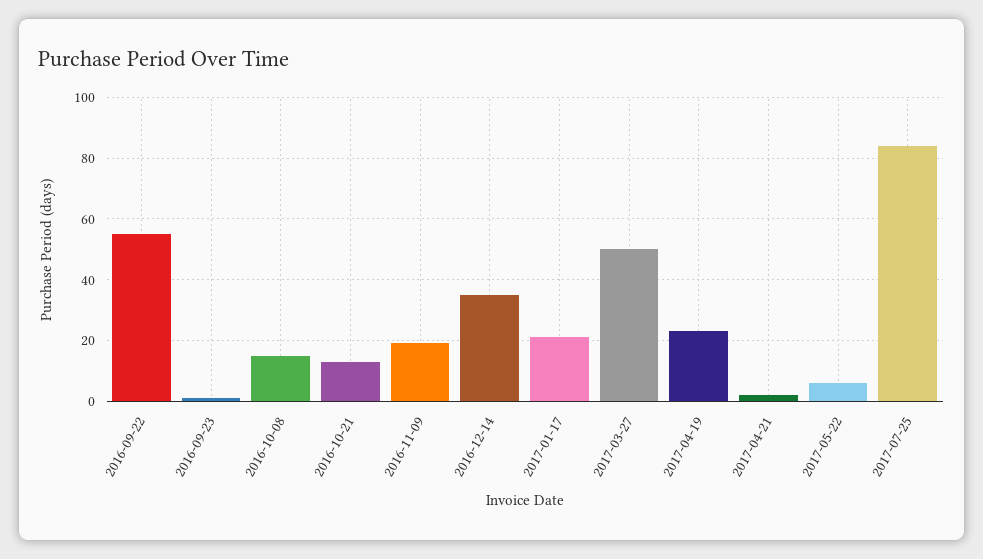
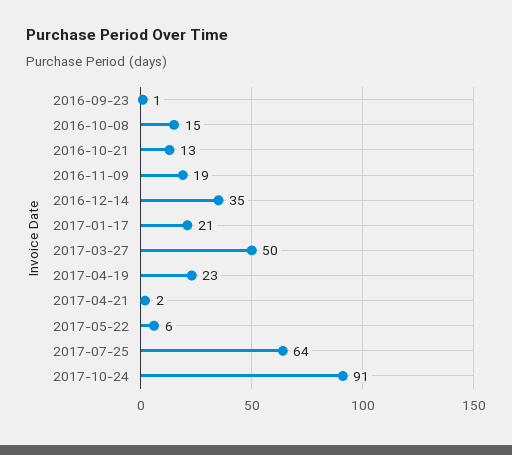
2016-09-22: 55 -> none
2017-07-25: 85 -> 64
2017-10-24: none -> 91

